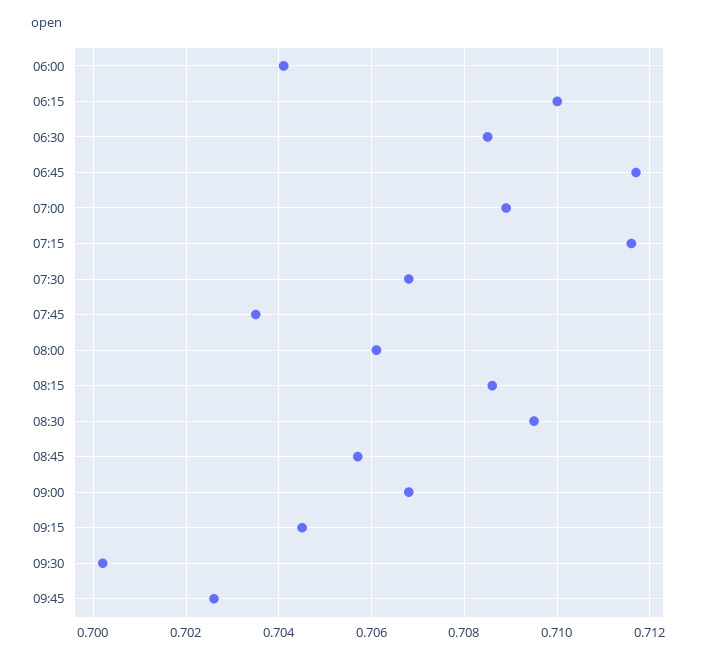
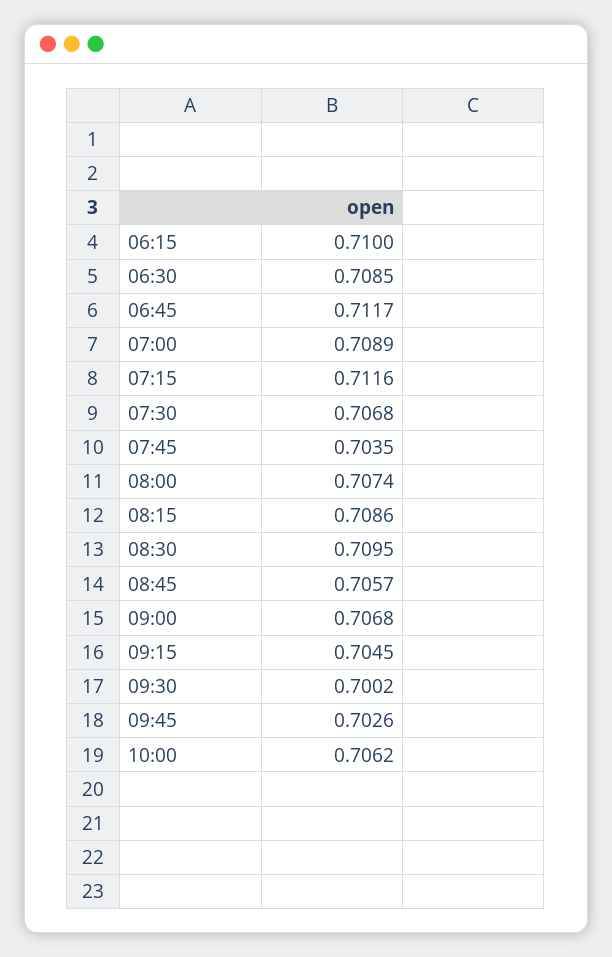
06:00: 0.704 -> none
08:00: 0.706 -> 0.7074
10:00: none -> 0.7062

